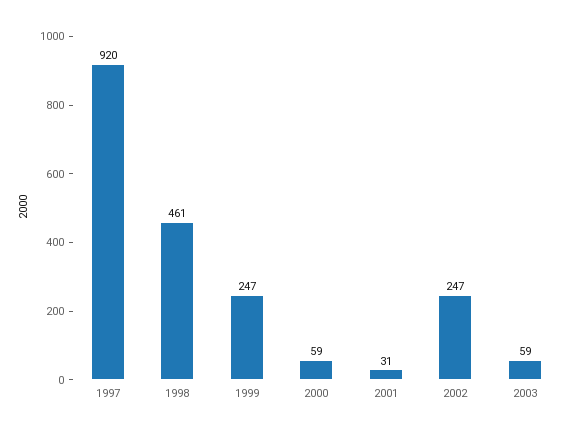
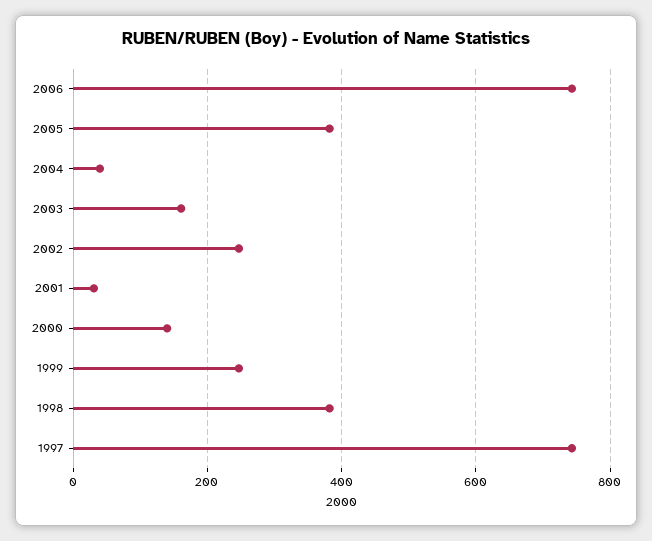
1997: 920 -> 740
1998: 461 -> 380
2000: 59 -> 140
2003: 59 -> 160
2006: none -> 740
2005: none -> 380
2004: none -> 40

